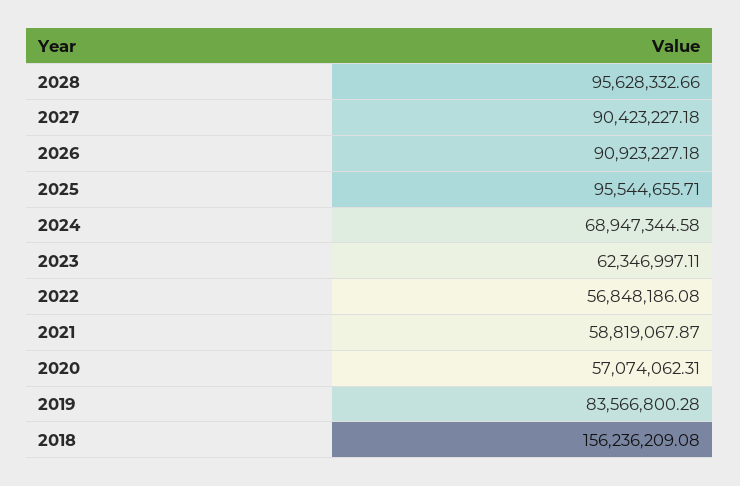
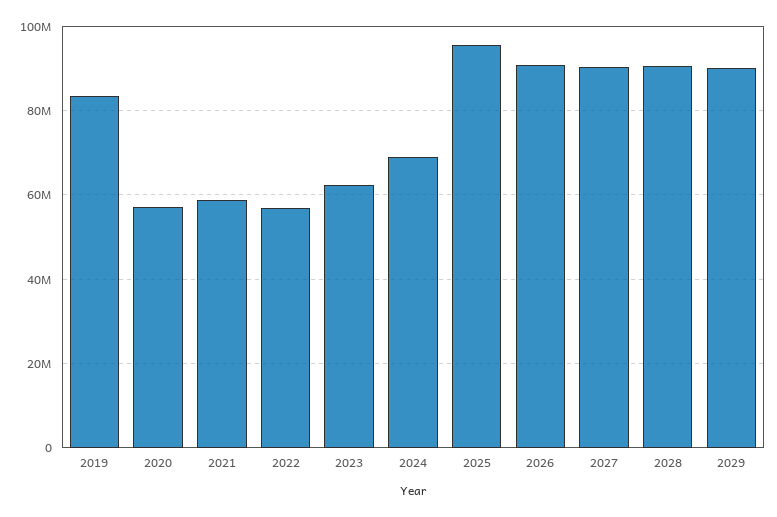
2028: 95628332.66 -> 90000000
2018: 156236209.08 -> none
2029: none -> 90000000

